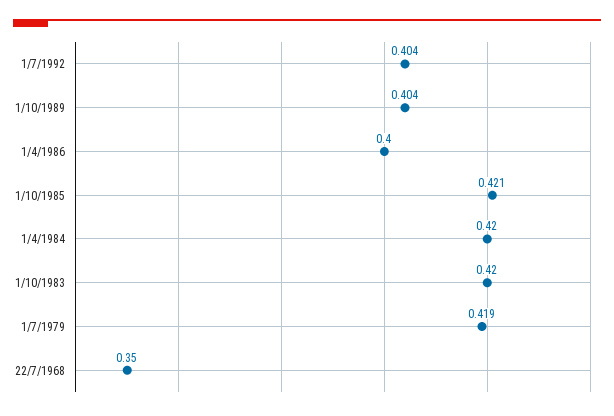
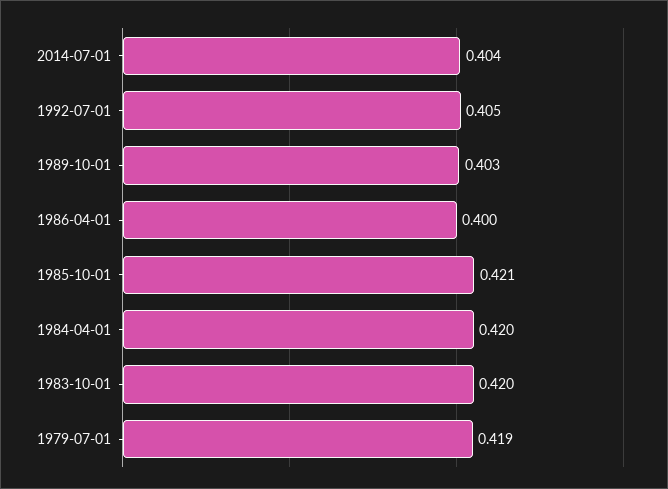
1/7/1992: 0.404 -> 0.405
1/10/1989: 0.404 -> 0.403
22/7/1968: 0.35 -> none
2014-07-01: none -> 0.404

